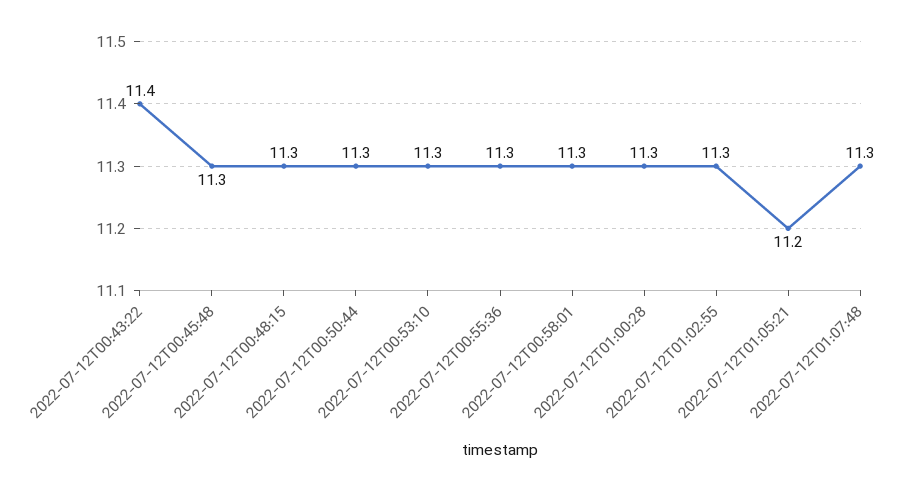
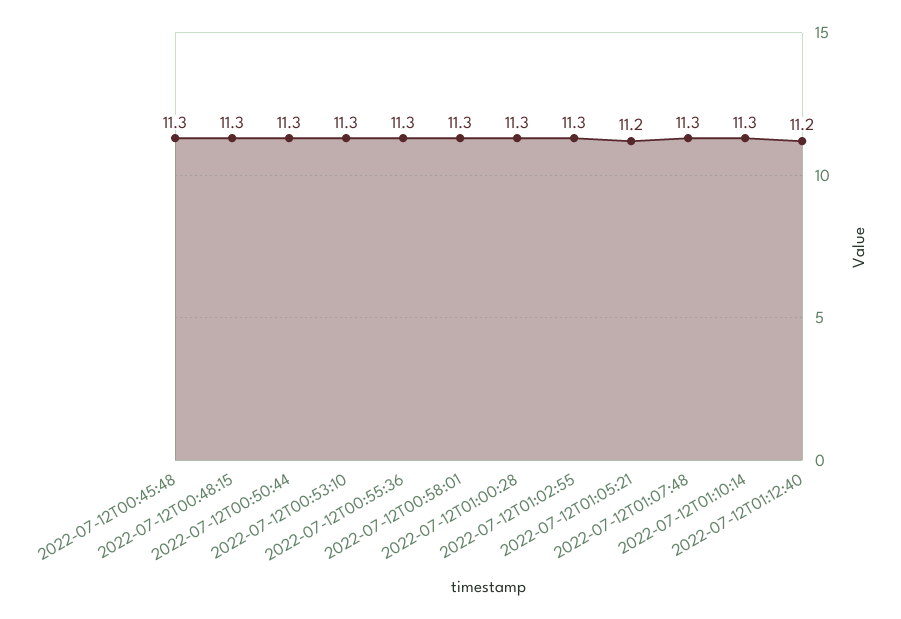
2022-07-12T00:43:22: 11.4 -> none
2022-07-12T01:10:14: none -> 11.3
2022-07-12T01:12:40: none -> 11.2

